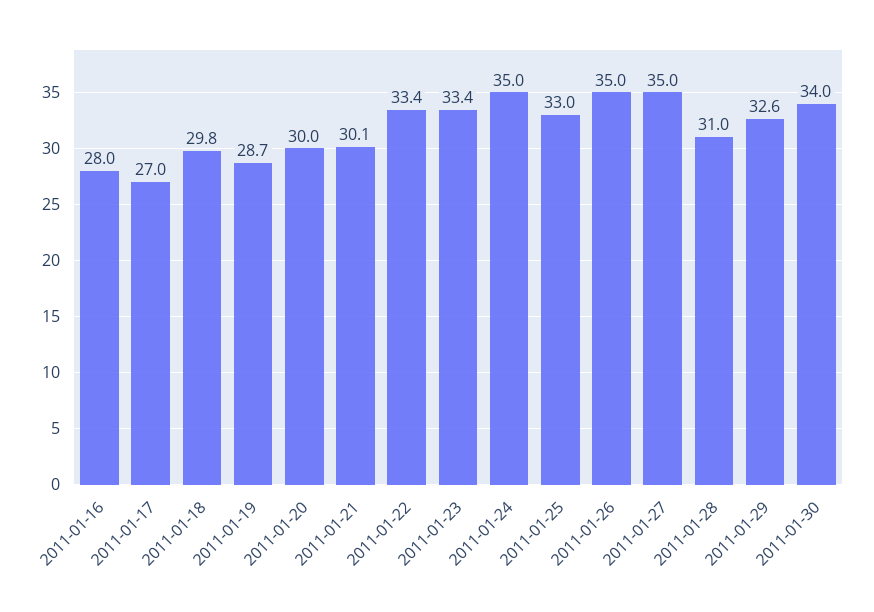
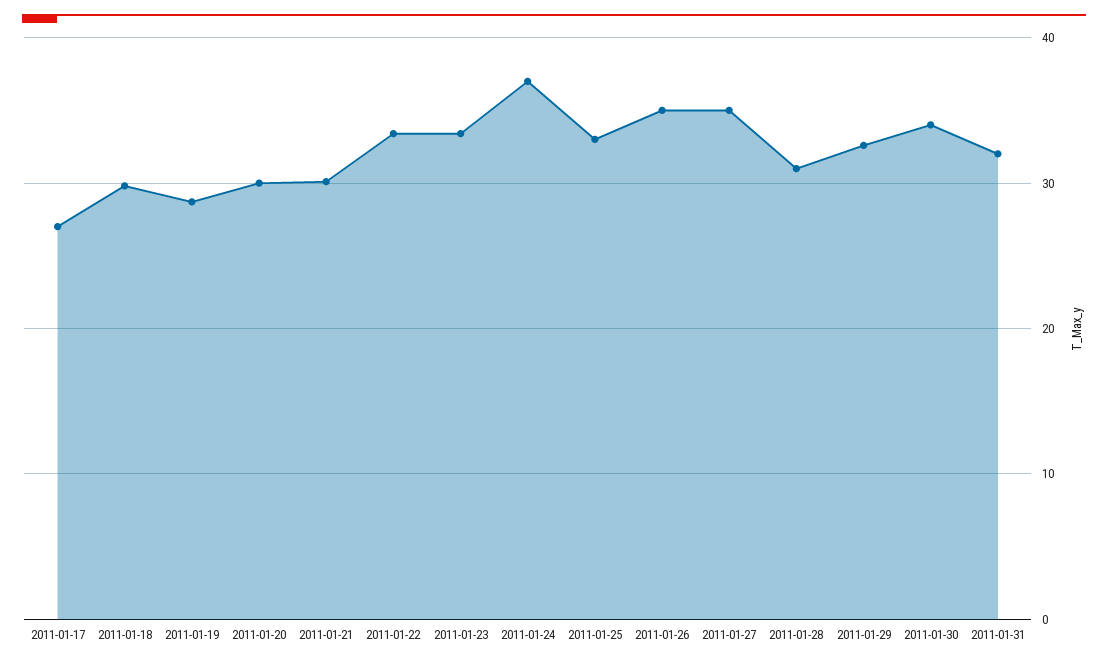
2011-01-16: 28 -> none
2011-01-24: 35 -> 37
2011-01-31: none -> 32

